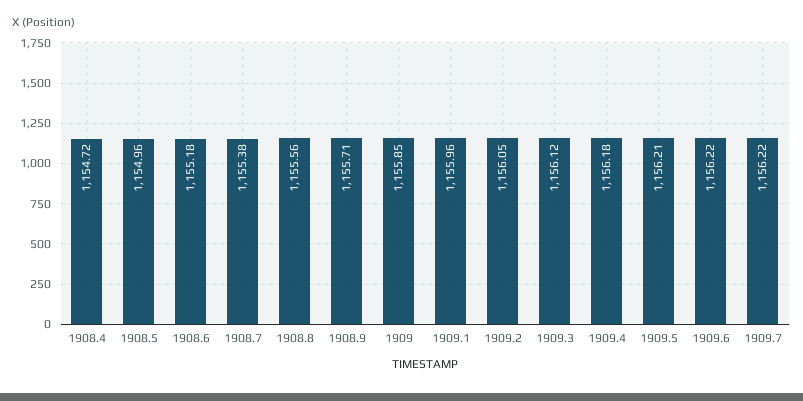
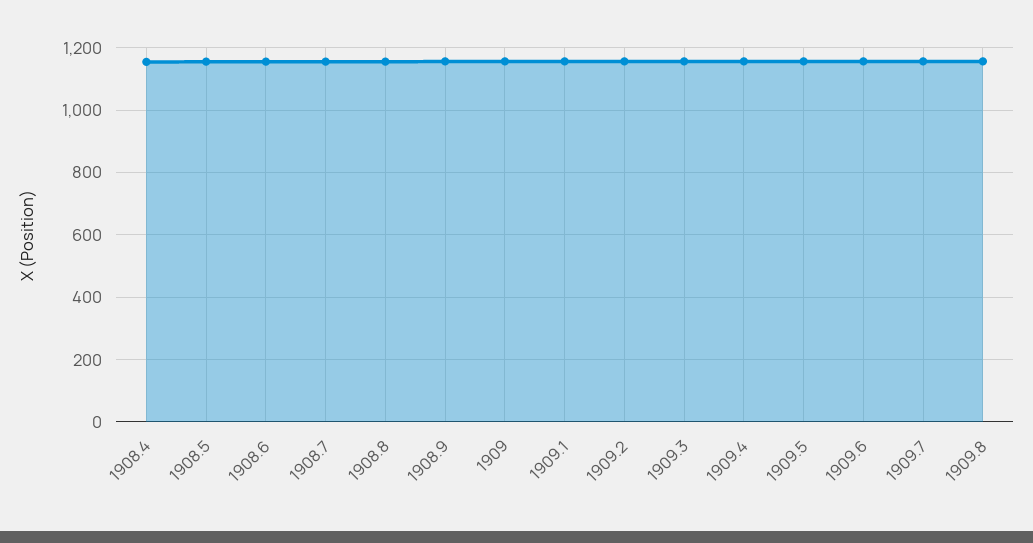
1909.8: none -> 1160

